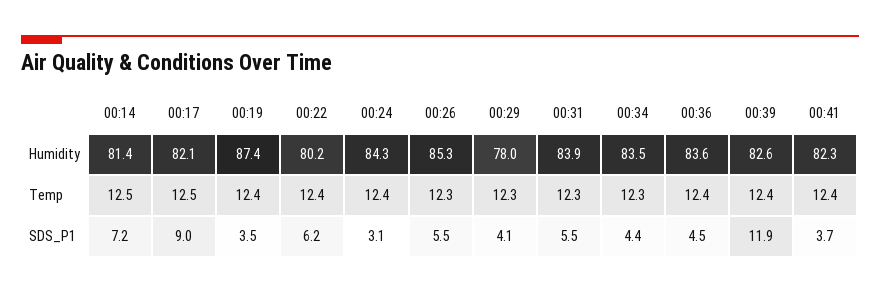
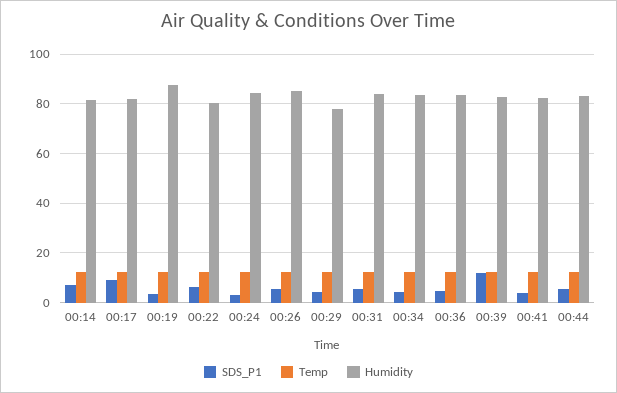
SDS_P1, 00:44: none -> 5
Temp, 00:44: none -> 12.5
Humidity, 00:44: none -> 82.5

